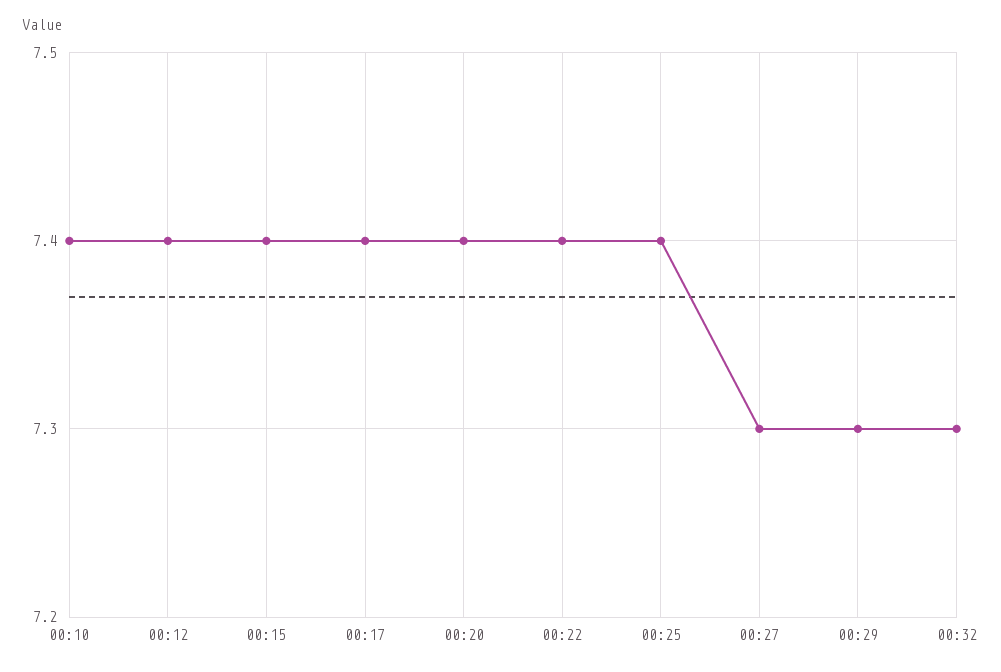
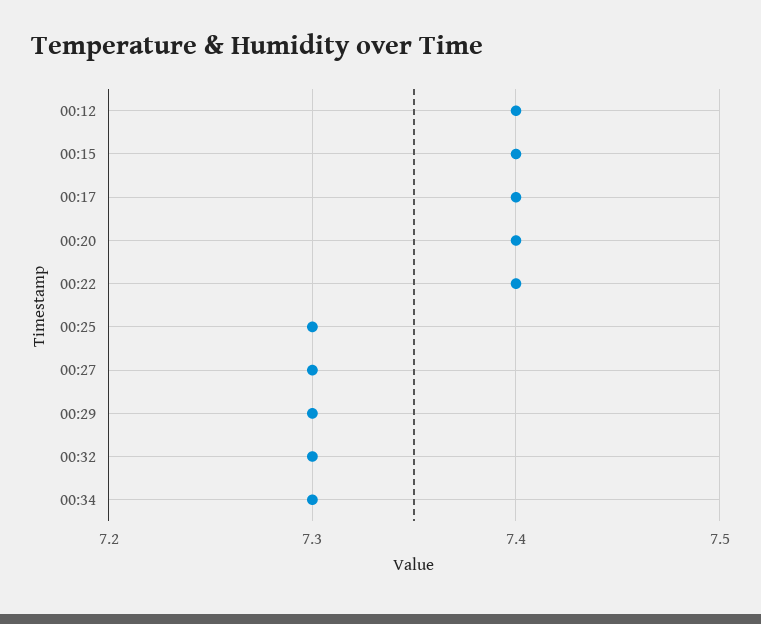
00:10: 7.4 -> none
00:25: 7.4 -> 7.3
00:34: none -> 7.3

